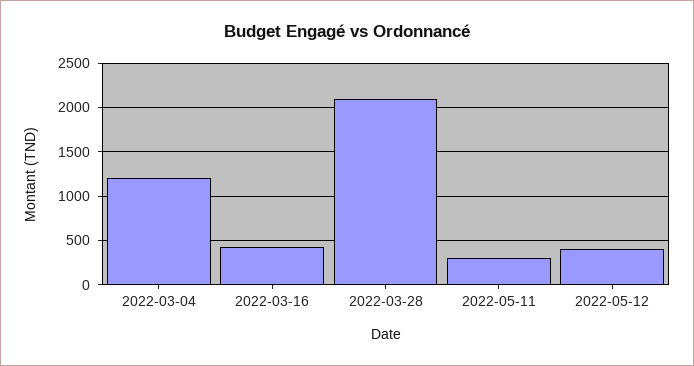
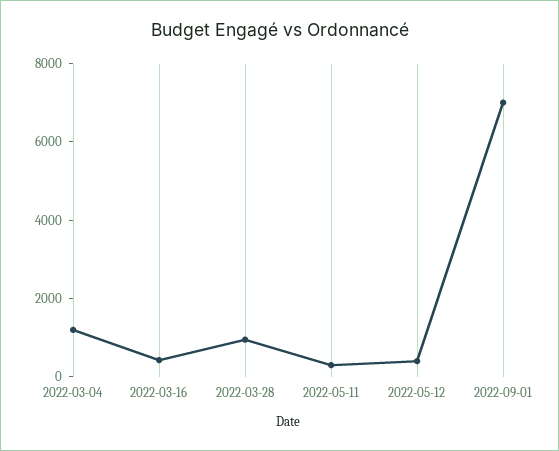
2022-03-28: 2100 -> 1000
2022-09-01: none -> 7000

